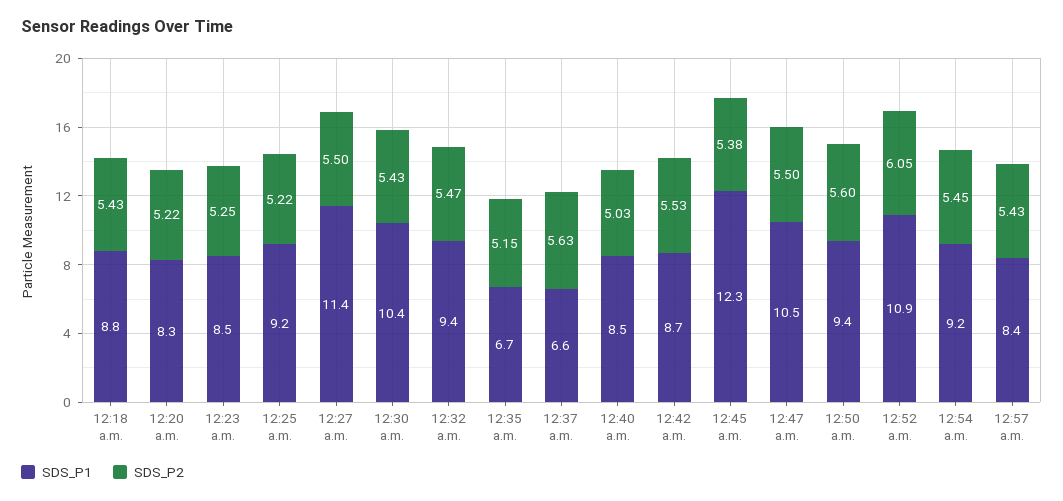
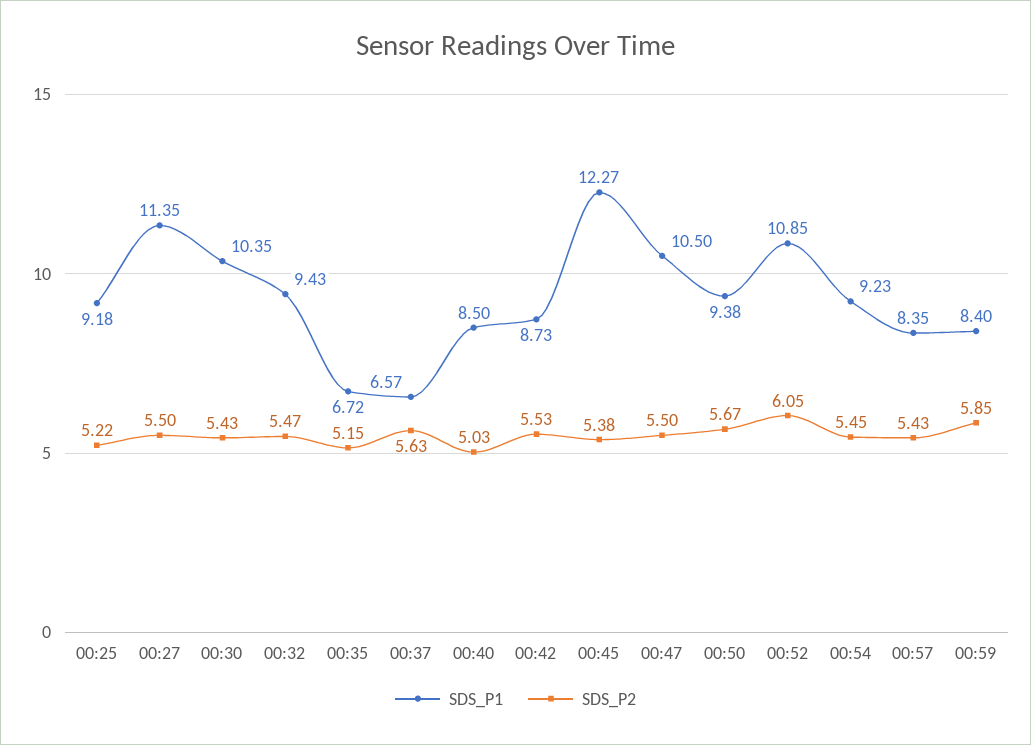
SDS_P1, 12:18 a.m.: 8.8 -> none
SDS_P2, 12:18 a.m.: 5.43 -> none
SDS_P1, 12:20 a.m.: 8.3 -> none
SDS_P2, 12:20 a.m.: 5.22 -> none
SDS_P1, 12:23 a.m.: 8.5 -> none
SDS_P2, 12:23 a.m.: 5.25 -> none
SDS_P2, 12:50 a.m.: 5.6 -> 5.67
SDS_P1, 00:59: none -> 8.4
SDS_P2, 00:59: none -> 5.85

